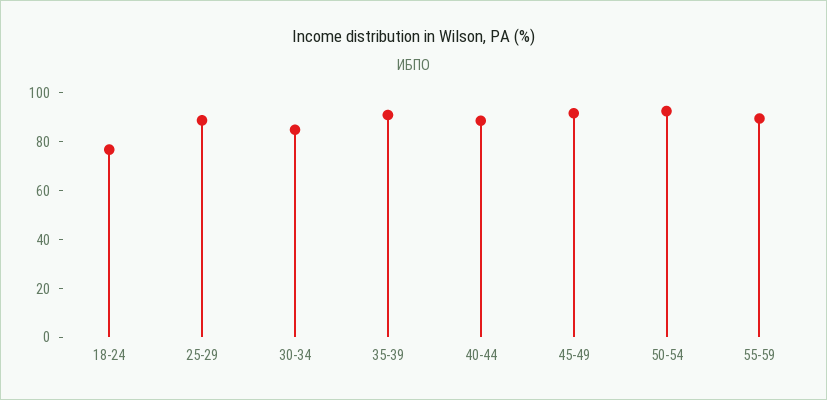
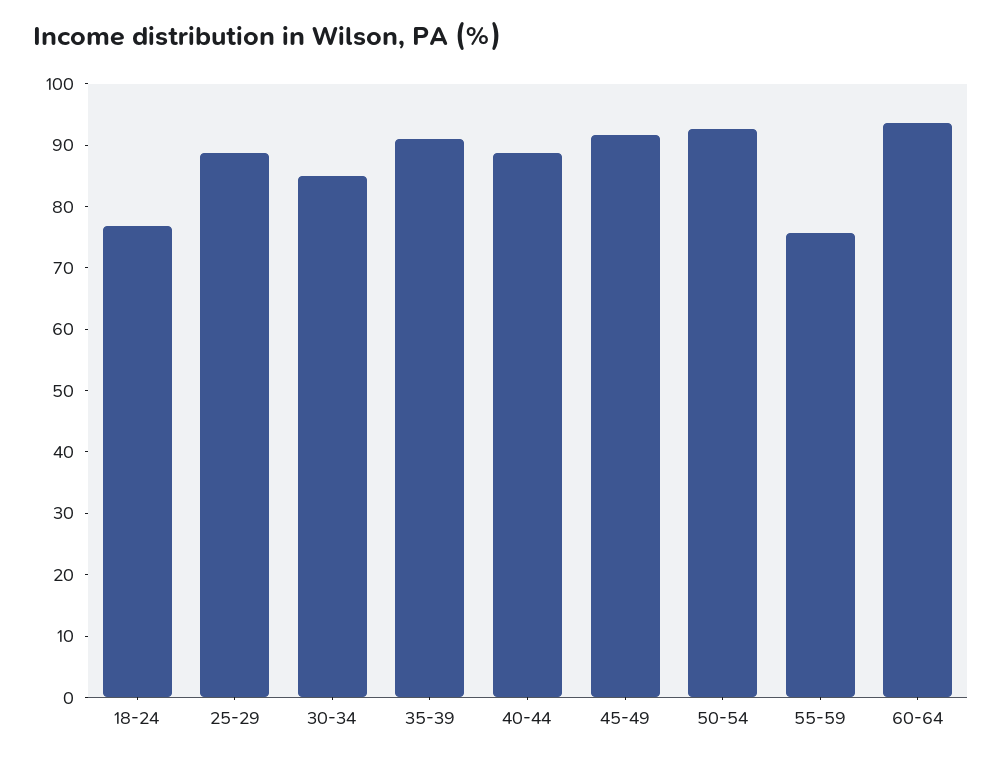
55-59: 90 -> 76
60-64: none -> 94

